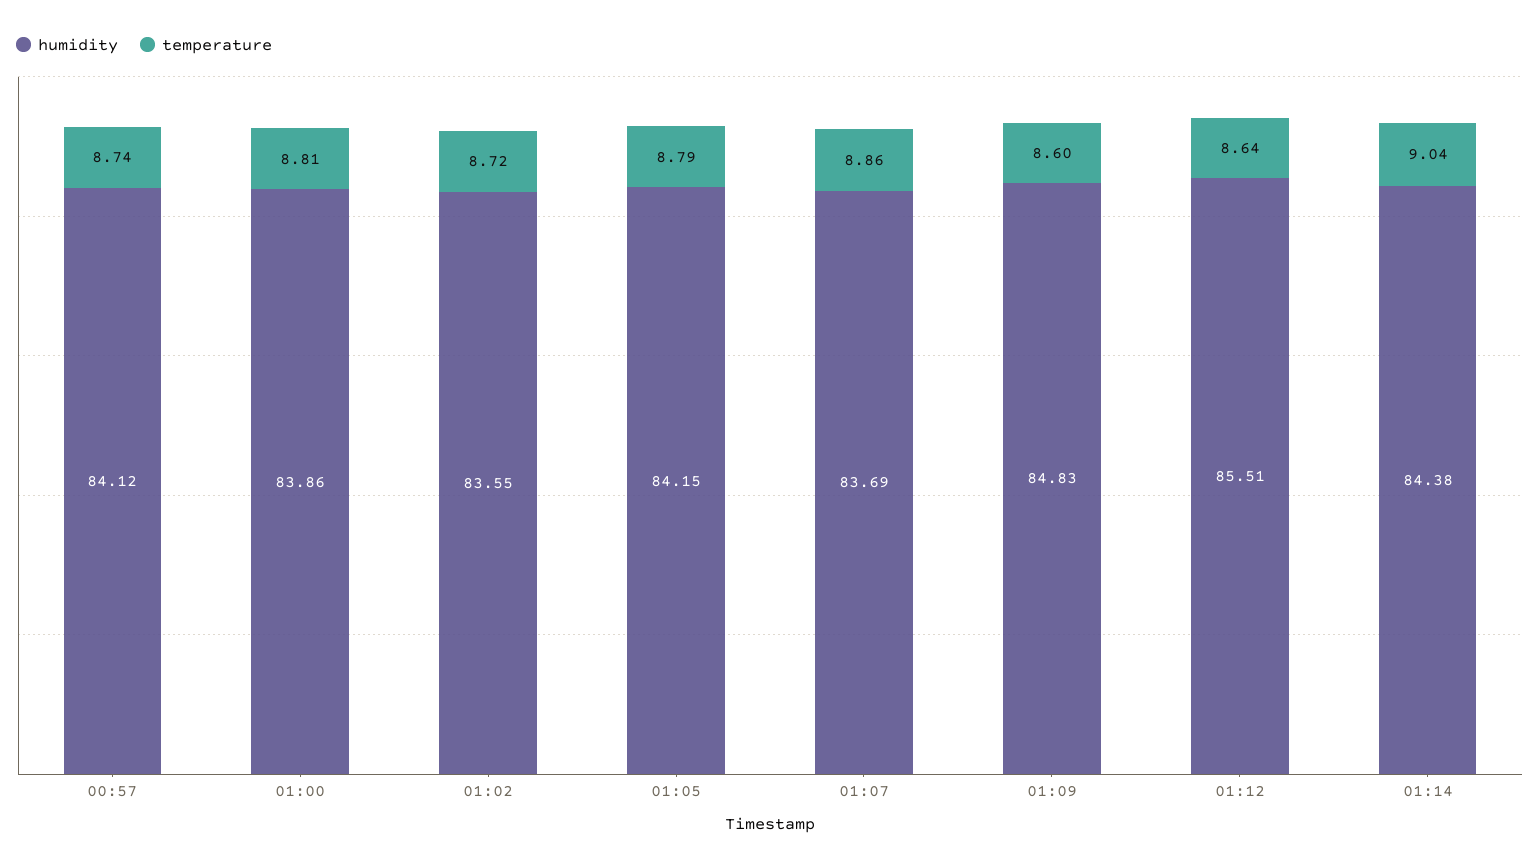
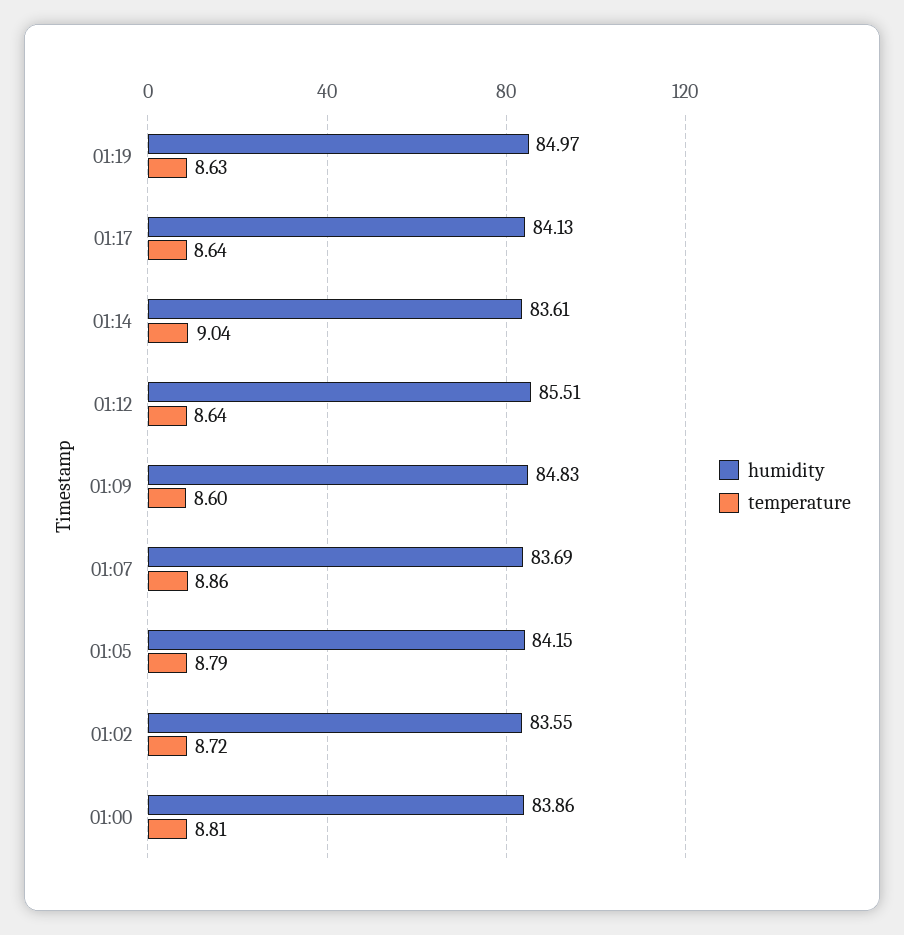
humidity, 00:57: 84.12 -> none
temperature, 00:57: 8.74 -> none
humidity, 01:14: 84.38 -> 83.61
humidity, 01:19: none -> 84.97
temperature, 01:19: none -> 8.63
humidity, 01:17: none -> 84.13
temperature, 01:17: none -> 8.64

